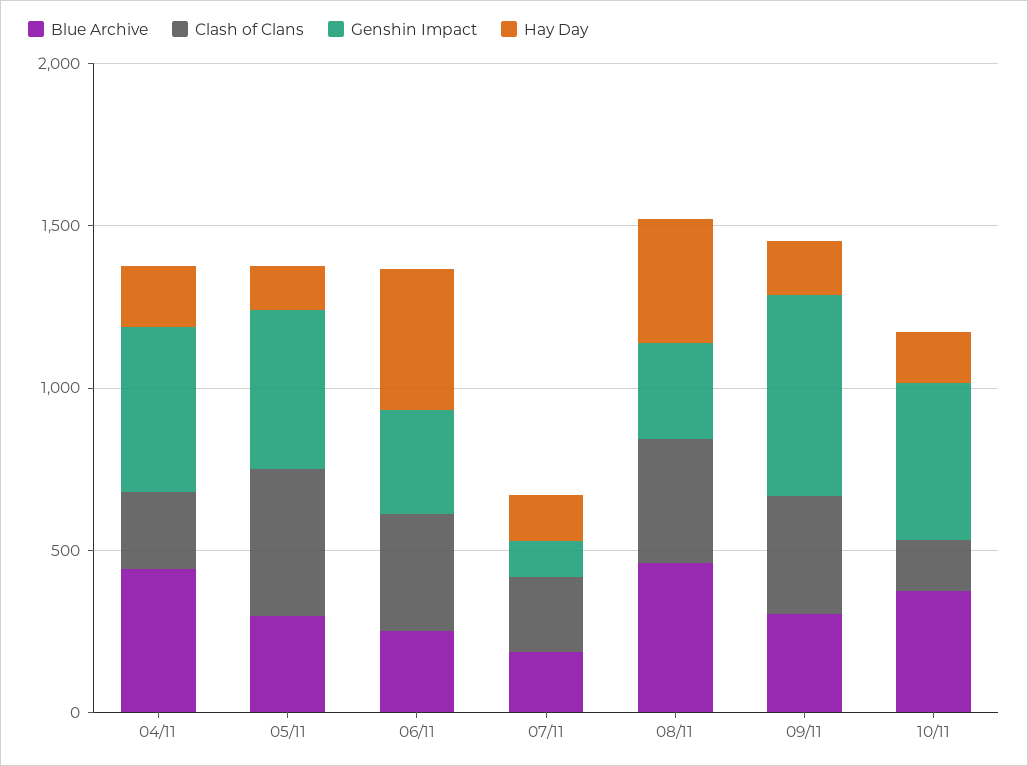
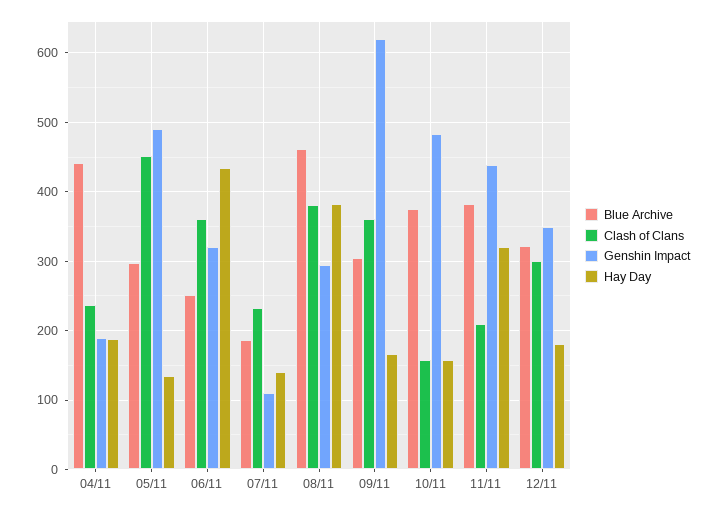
Genshin Impact, 04/11: 500 -> 190
Blue Archive, 11/11: none -> 380
Clash of Clans, 11/11: none -> 210
Genshin Impact, 11/11: none -> 440
Hay Day, 11/11: none -> 320
Blue Archive, 12/11: none -> 320
Clash of Clans, 12/11: none -> 300
Genshin Impact, 12/11: none -> 350
Hay Day, 12/11: none -> 180

